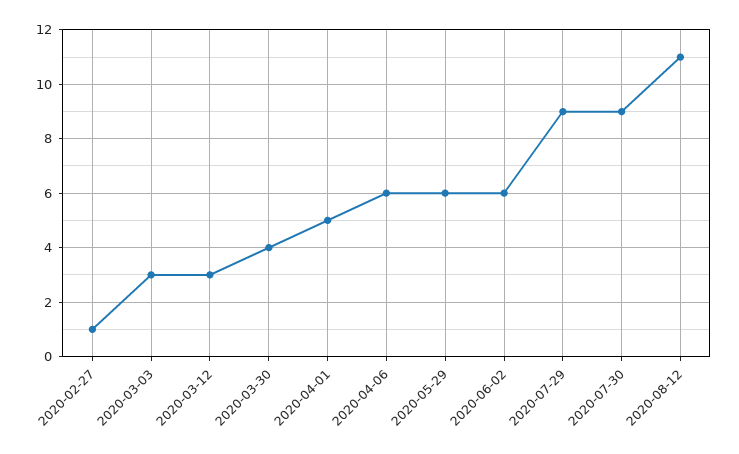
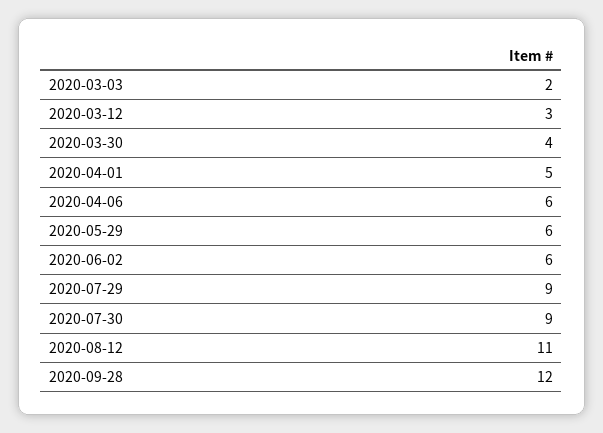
2020-02-27: 1 -> none
2020-03-03: 3 -> 2
2020-09-28: none -> 12

